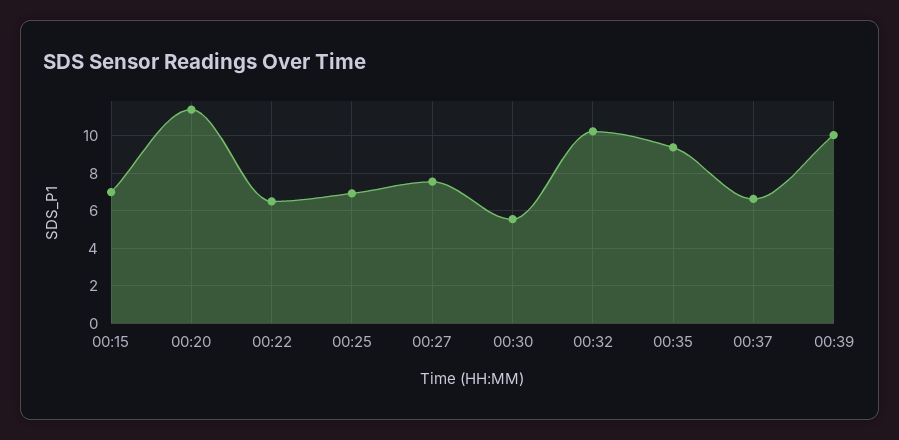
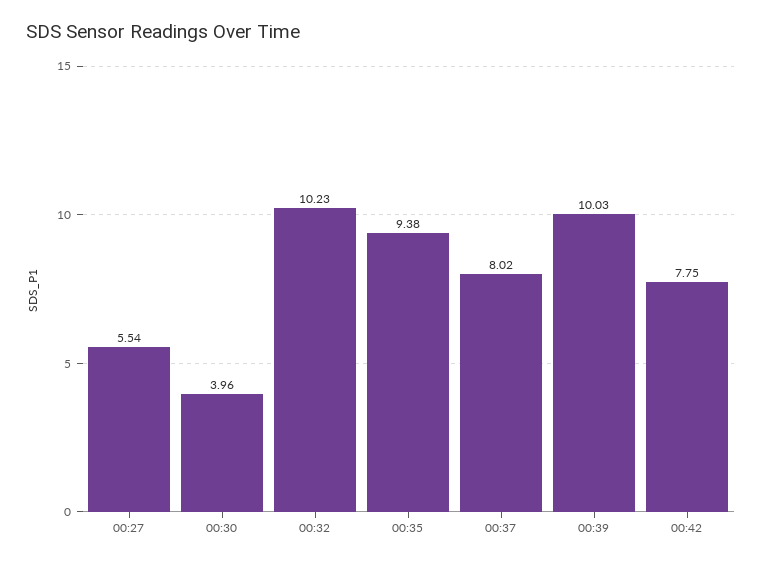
00:15: 7 -> none
00:20: 11.5 -> none
00:22: 6.5 -> none
00:25: 7 -> none
00:27: 7.5 -> 5.54
00:30: 5.5 -> 3.96
00:37: 6.5 -> 8.02
00:42: none -> 7.75

